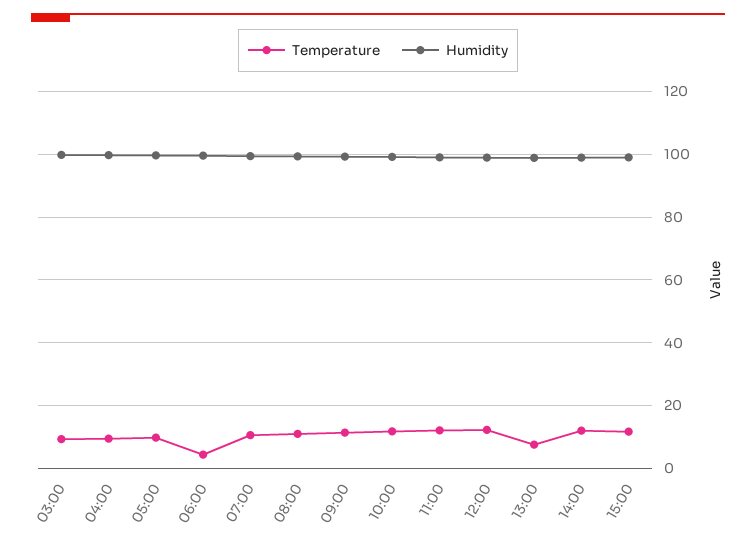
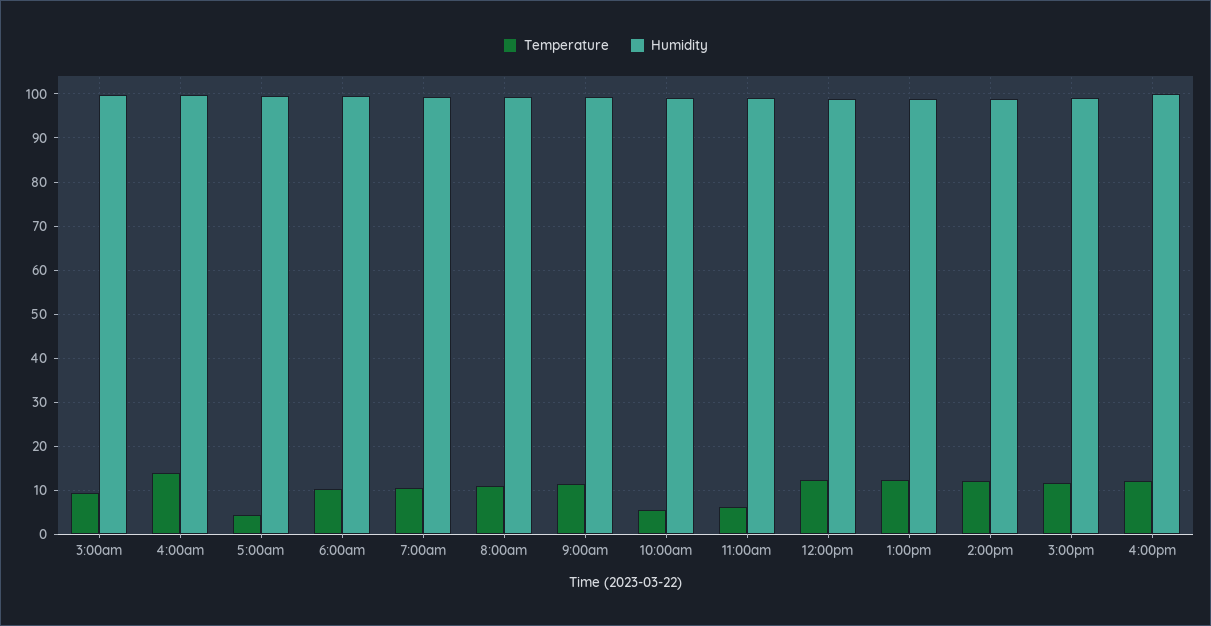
Temperature, 04:00: 10 -> 14
Temperature, 05:00: 10 -> 4
Temperature, 06:00: 4 -> 10
Temperature, 10:00: 12 -> 6
Temperature, 11:00: 12 -> 6
Temperature, 13:00: 8 -> 12
Temperature, 4:00pm: none -> 12
Humidity, 4:00pm: none -> 100

